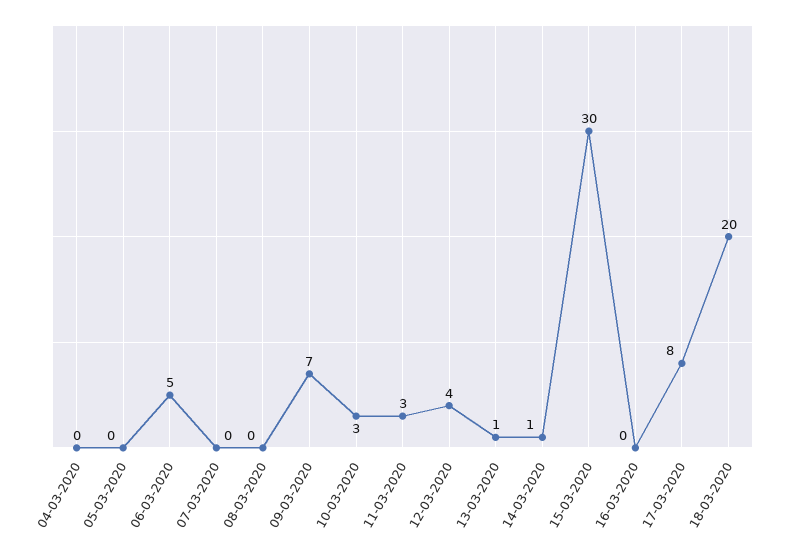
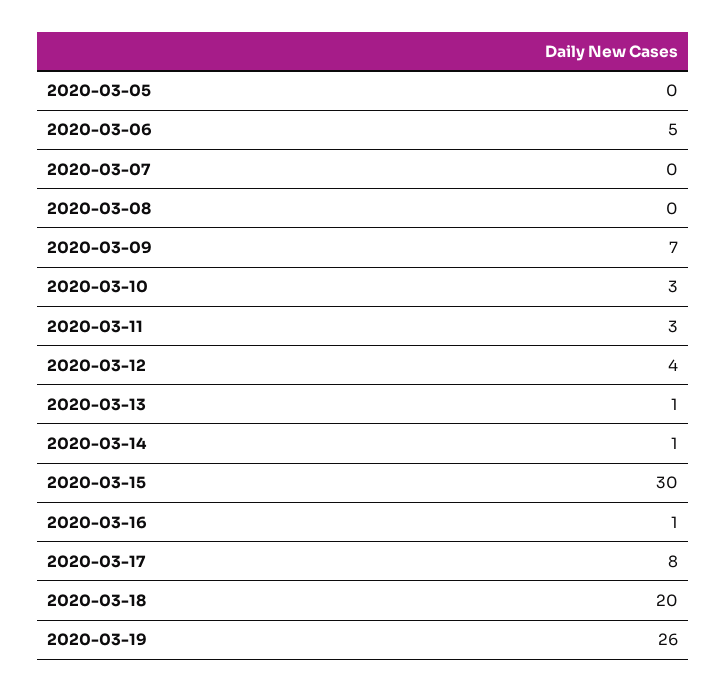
04-03-2020: 0 -> none
16-03-2020: 0 -> 1
2020-03-19: none -> 26

